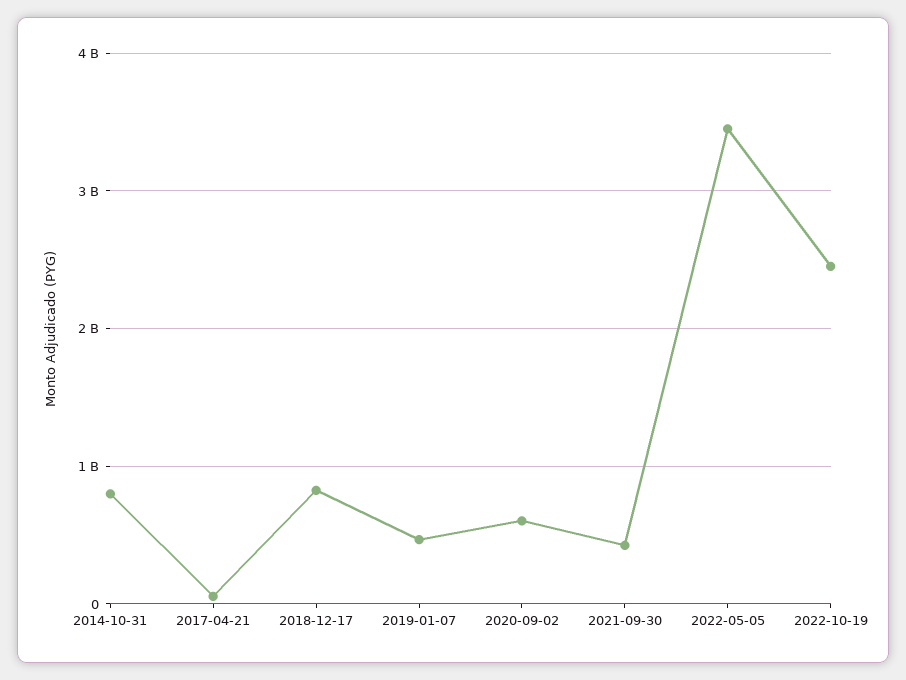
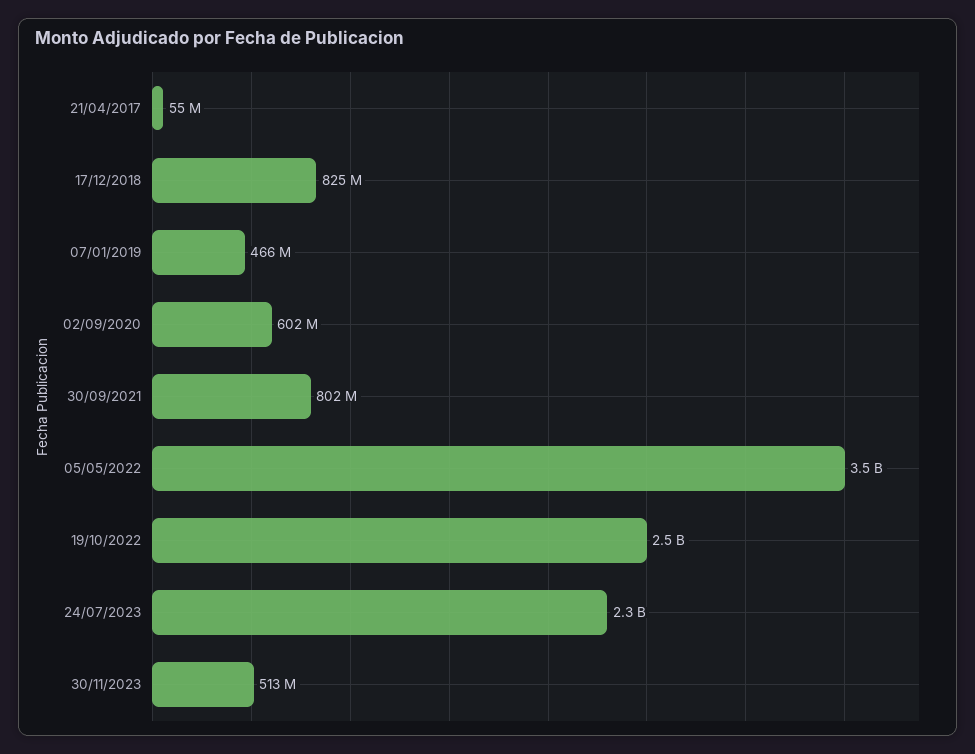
2014-10-31: 800000000 -> none
2021-09-30: 400000000 -> 802000000
24/07/2023: none -> 2300000000
30/11/2023: none -> 513000000

